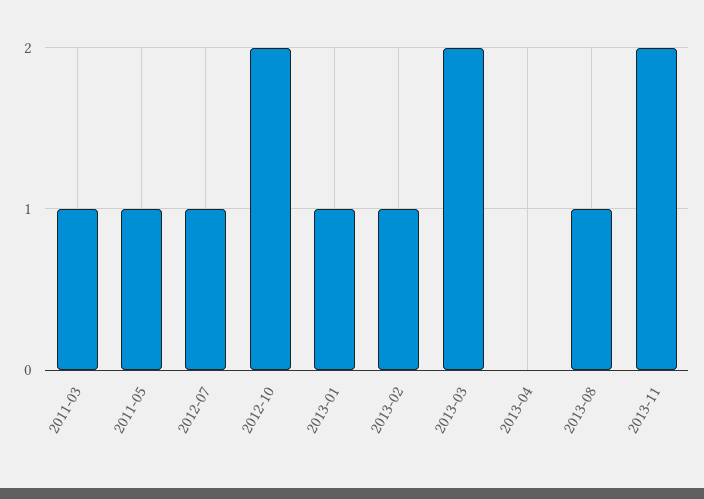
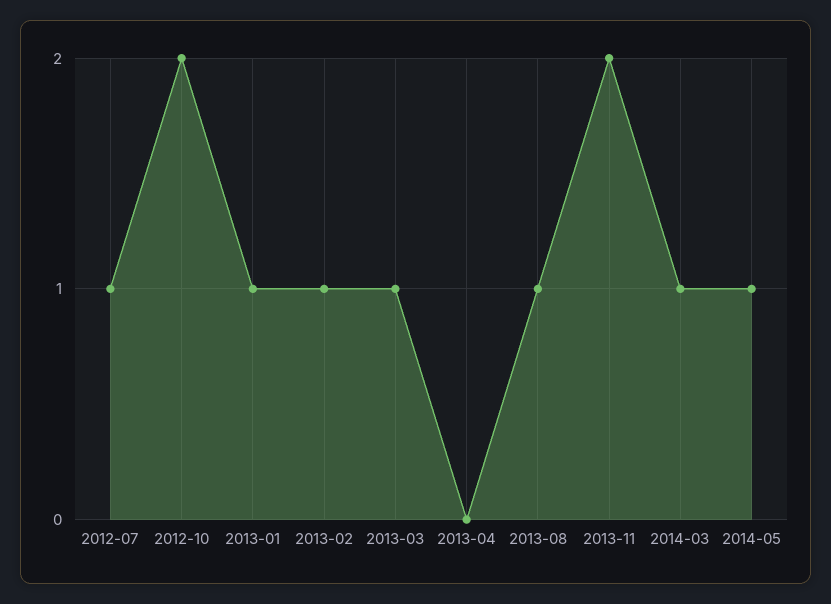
2011-03: 1 -> none
2011-05: 1 -> none
2013-03: 2 -> 1
2014-03: none -> 1
2014-05: none -> 1

